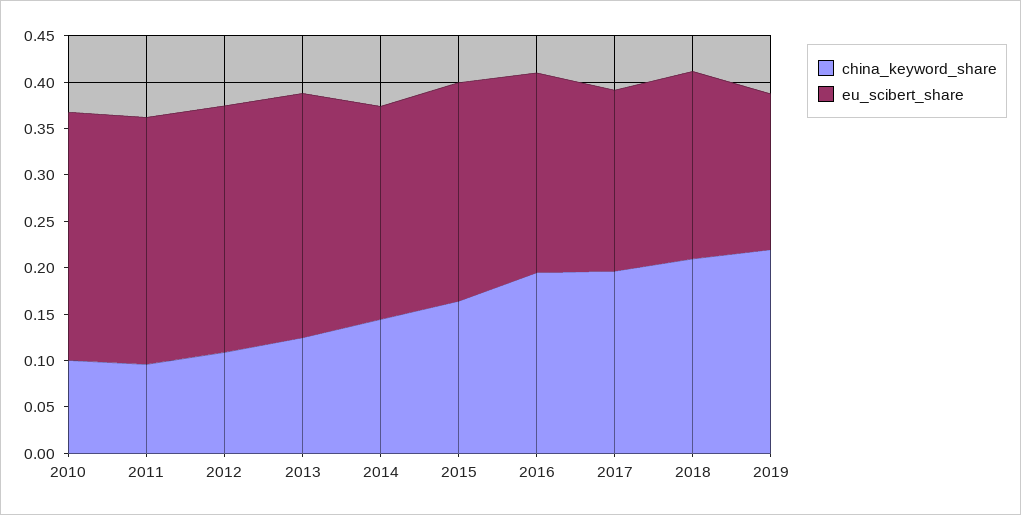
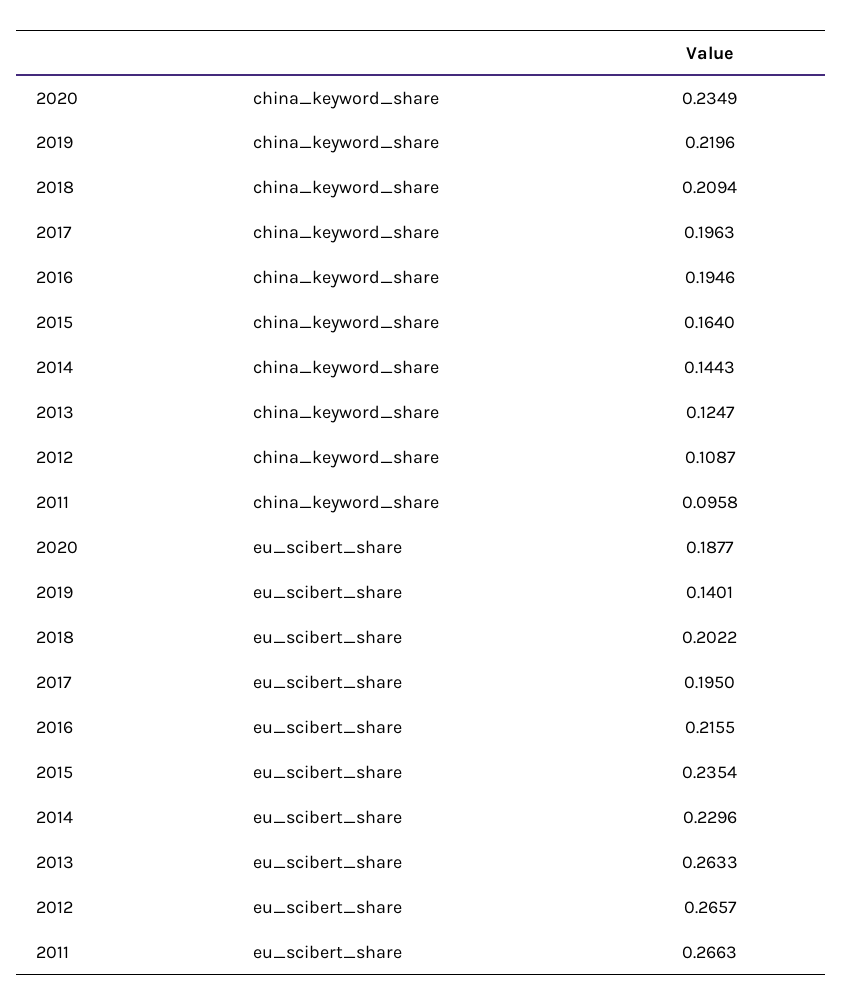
china_keyword_share, 2010: 0.1 -> none
eu_scibert_share, 2010: 0.27 -> none
eu_scibert_share, 2019: 0.17 -> 0.1401
china_keyword_share, 2020: none -> 0.2349
eu_scibert_share, 2020: none -> 0.1877

